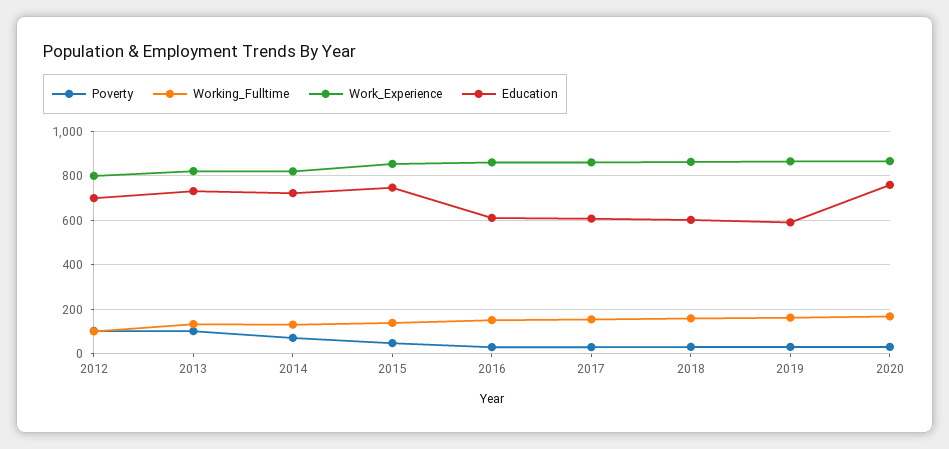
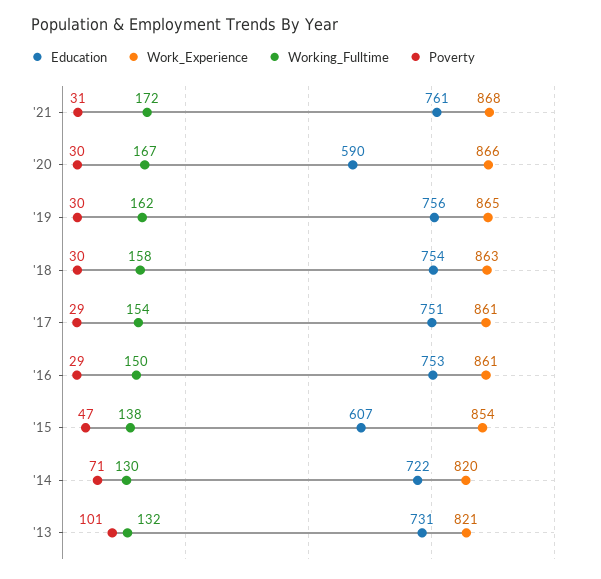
Poverty, 2012: 100 -> none
Working_Fulltime, 2012: 100 -> none
Work_Experience, 2012: 800 -> none
Education, 2012: 700 -> none
Education, 2015: 750 -> 607
Education, 2016: 600 -> 753
Education, 2017: 600 -> 751
Education, 2018: 600 -> 754
Education, 2019: 600 -> 756
Education, 2020: 750 -> 590
Education, '21: none -> 761
Work_Experience, '21: none -> 868
Working_Fulltime, '21: none -> 172
Poverty, '21: none -> 31

